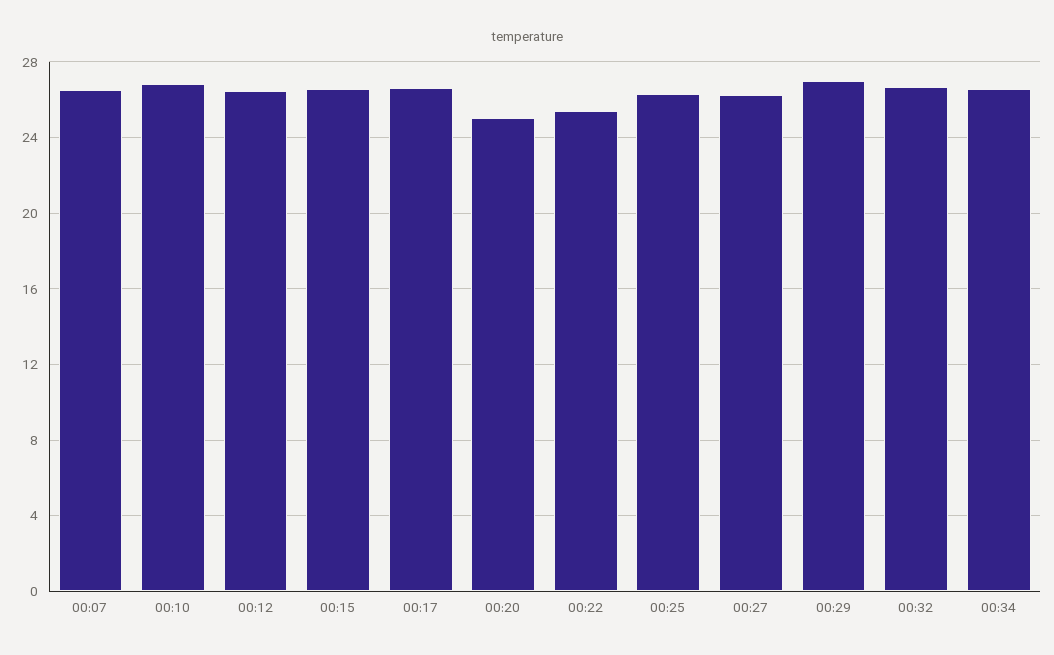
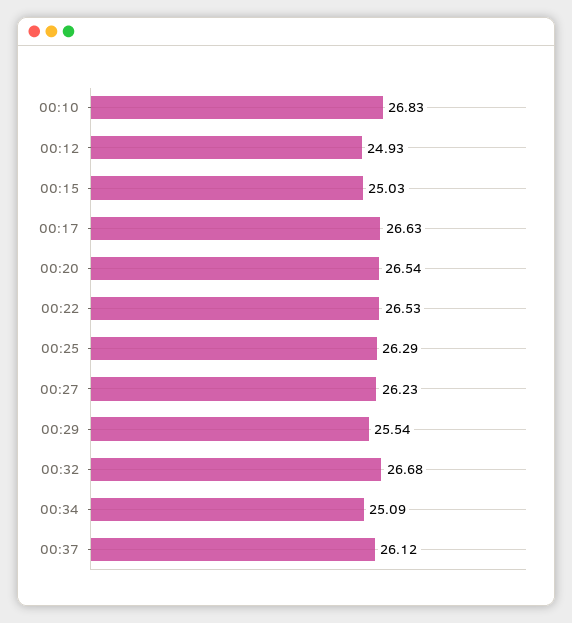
00:07: 26.5 -> none
00:12: 26.5 -> 24.93
00:15: 26.5 -> 25.03
00:20: 25 -> 26.54
00:22: 25.5 -> 26.53
00:29: 27 -> 25.54
00:34: 26.5 -> 25.09
00:37: none -> 26.12

